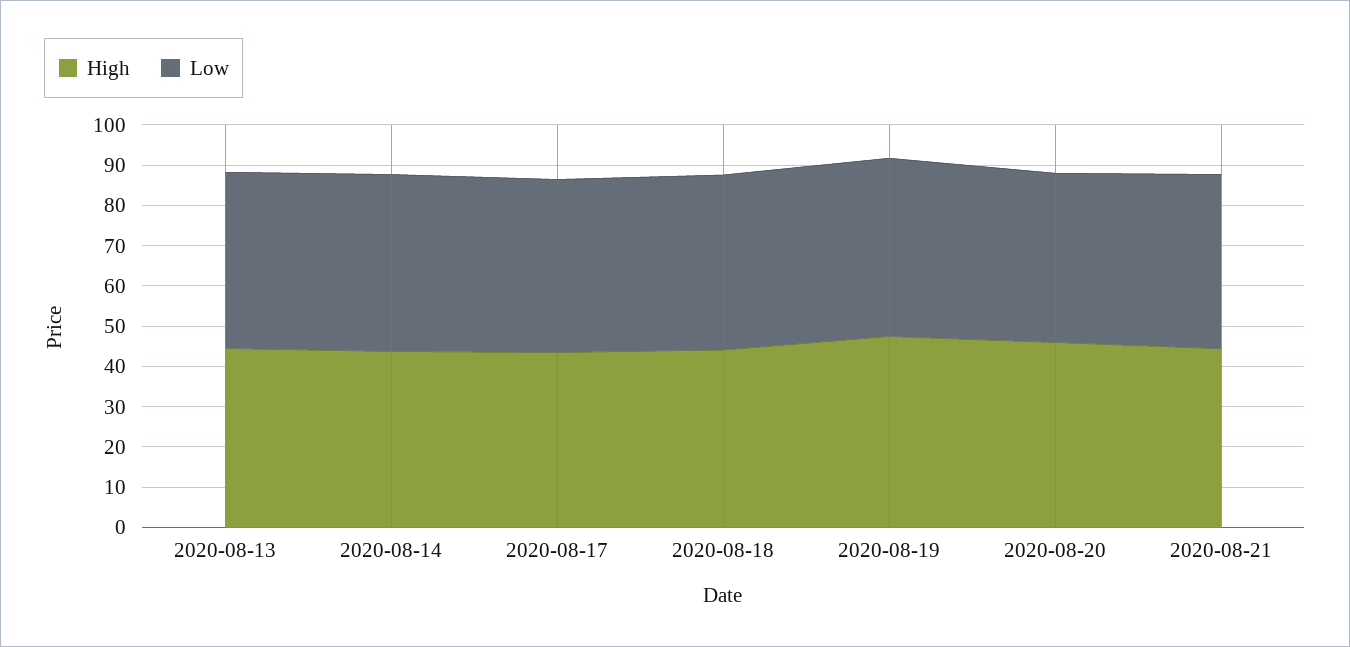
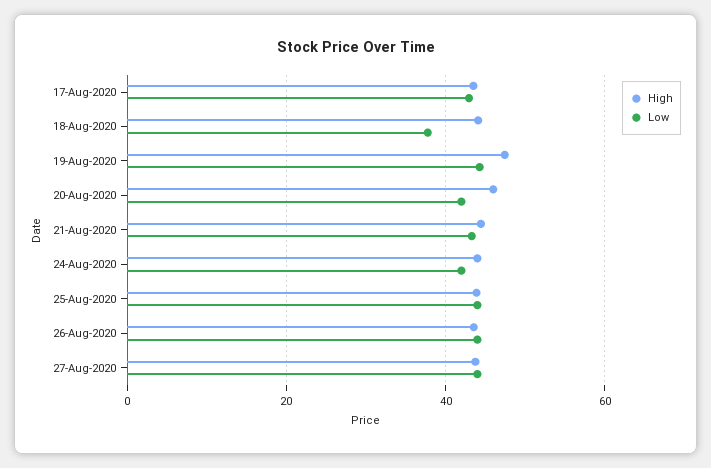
High, 2020-08-13: 44 -> none
Low, 2020-08-13: 44 -> none
High, 2020-08-14: 44 -> none
Low, 2020-08-14: 44 -> none
Low, 2020-08-18: 44 -> 38
High, 24-Aug-2020: none -> 44
Low, 24-Aug-2020: none -> 42
High, 25-Aug-2020: none -> 44
Low, 25-Aug-2020: none -> 44
High, 26-Aug-2020: none -> 44
Low, 26-Aug-2020: none -> 44
High, 27-Aug-2020: none -> 44
Low, 27-Aug-2020: none -> 44

